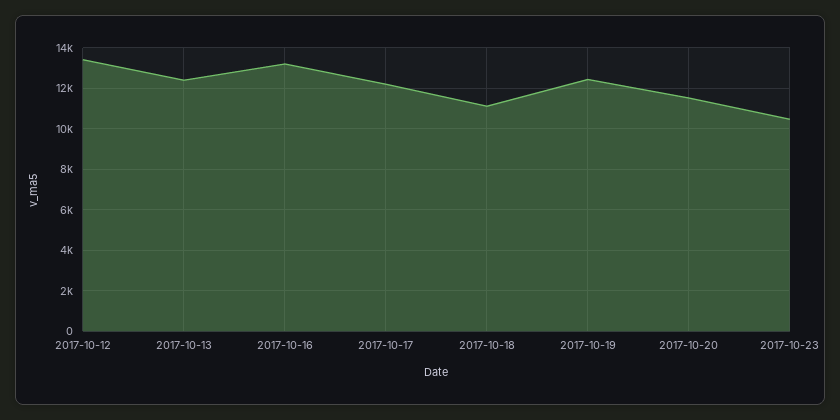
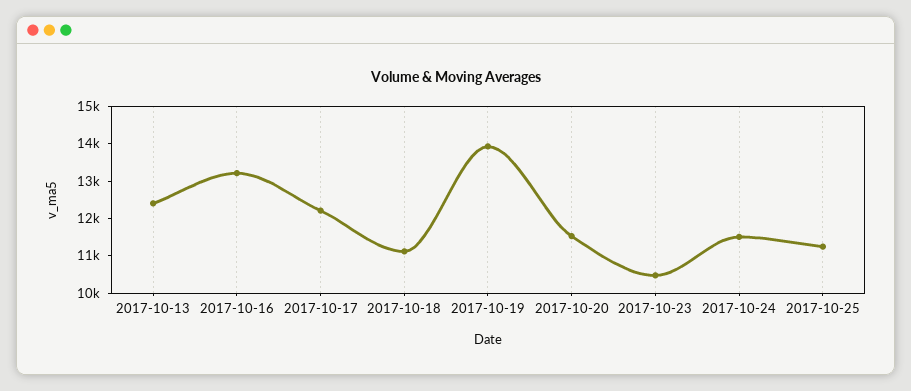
2017-10-12: 13500 -> none
2017-10-19: 12500 -> 14000
2017-10-24: none -> 11500
2017-10-25: none -> 11250

